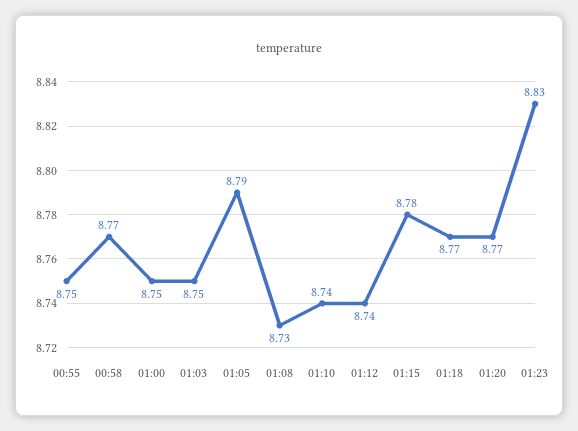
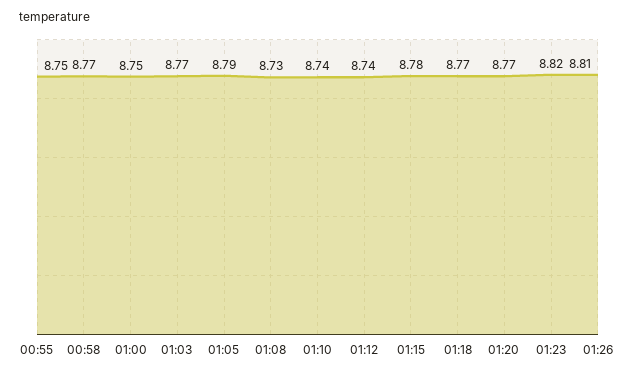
01:03: 8.75 -> 8.77
01:23: 8.83 -> 8.82
01:26: none -> 8.81

